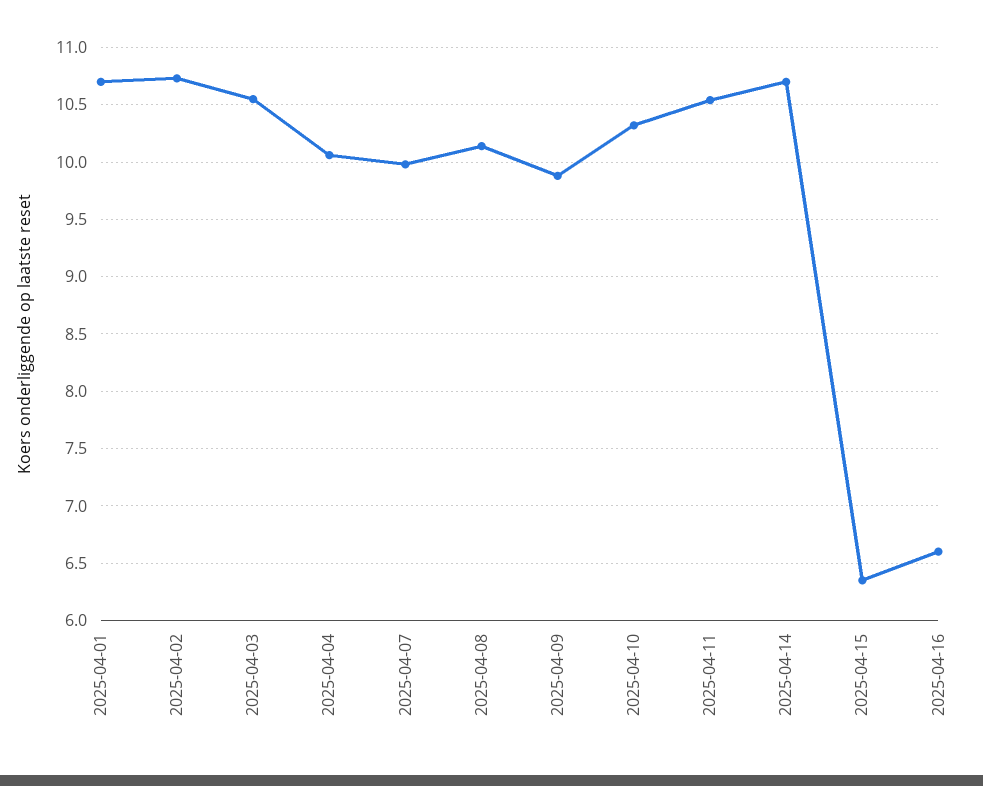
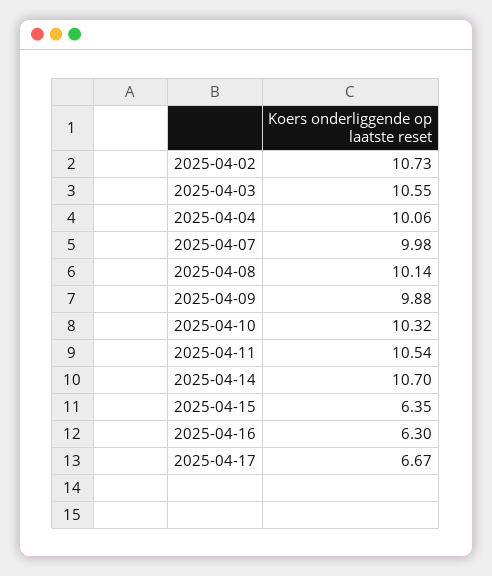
2025-04-01: 10.7 -> none
2025-04-16: 6.6 -> 6.3
2025-04-17: none -> 6.67

